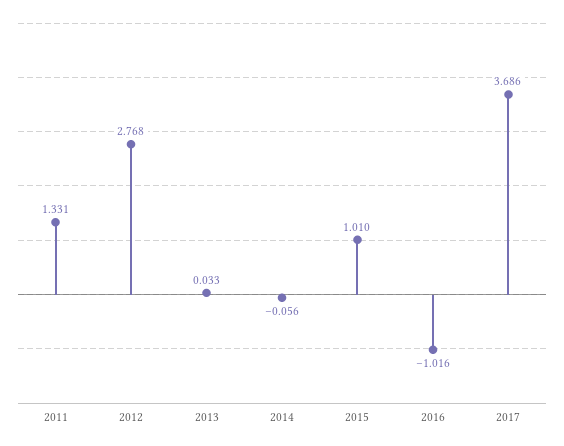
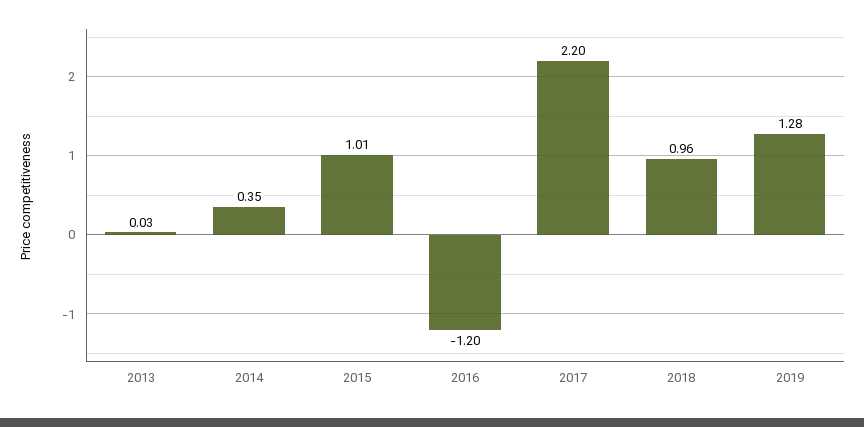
2011: 1.331 -> none
2012: 2.768 -> none
2014: -0.056 -> 0.35
2016: -1.016 -> -1.2
2017: 3.686 -> 2.2
2018: none -> 0.96
2019: none -> 1.28

